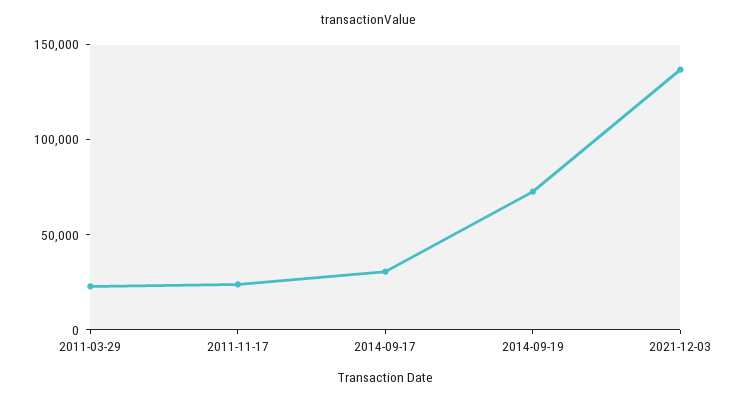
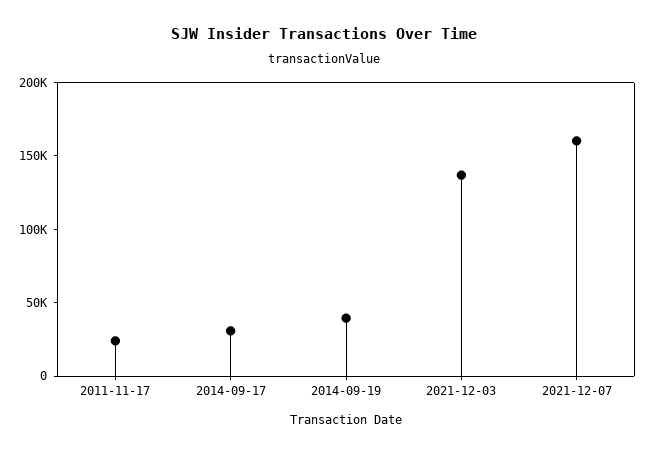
2011-03-29: 20000 -> none
2014-09-19: 70000 -> 40000
2021-12-07: none -> 160000

